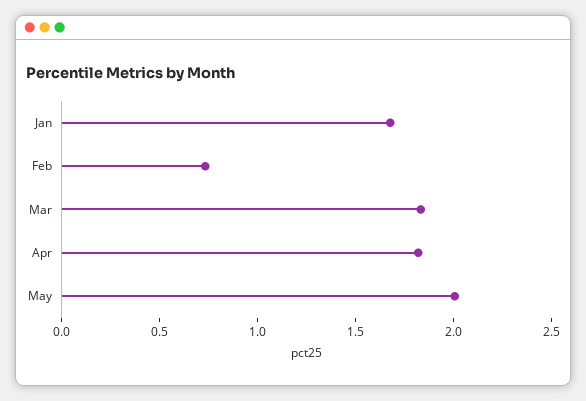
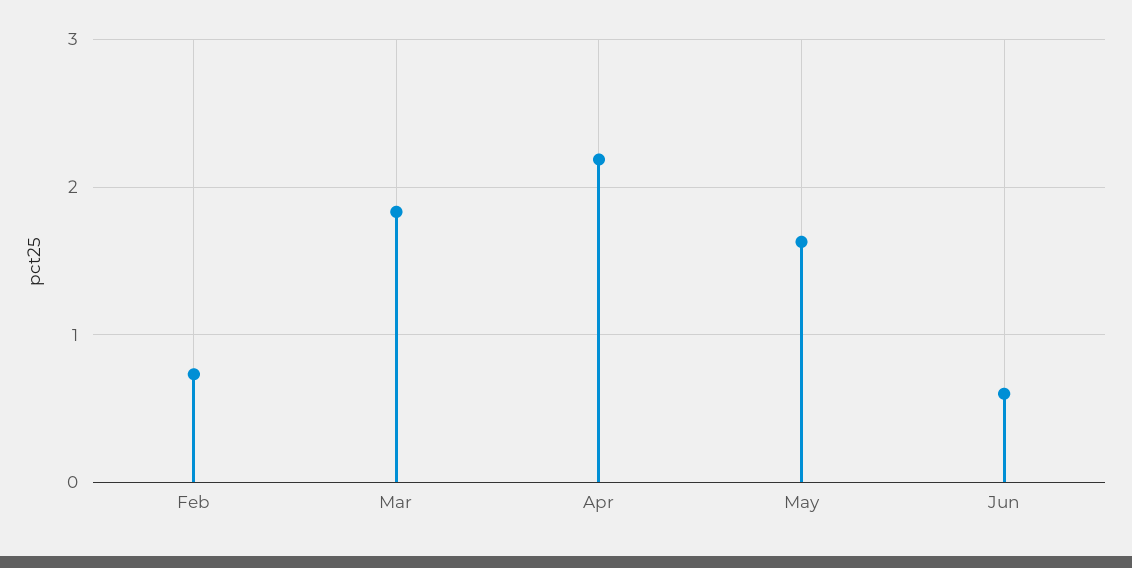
Jan: 1.7 -> none
Apr: 1.8 -> 2.2
May: 2 -> 1.6
Jun: none -> 0.6

